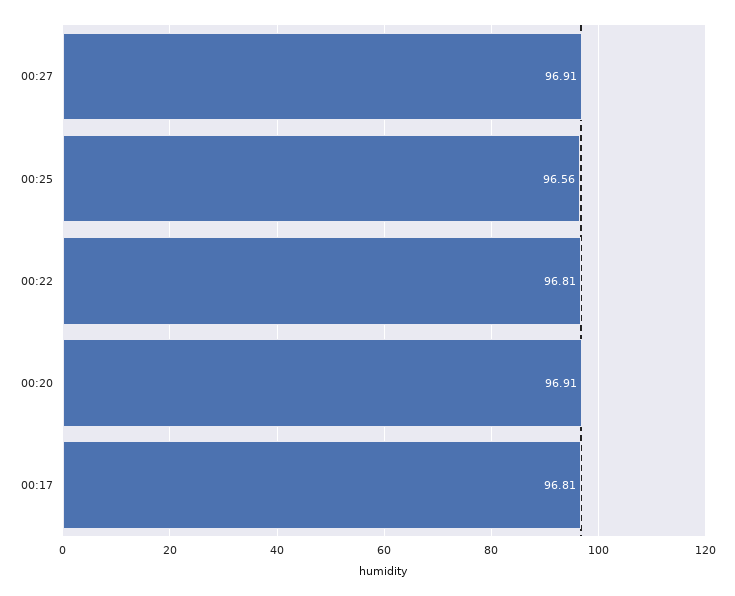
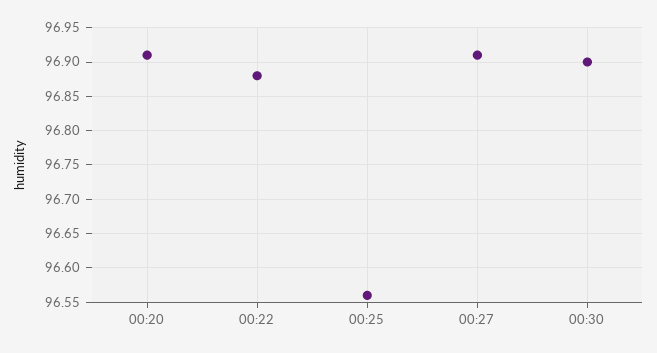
00:22: 96.81 -> 96.88
00:17: 96.81 -> none
00:30: none -> 96.9

